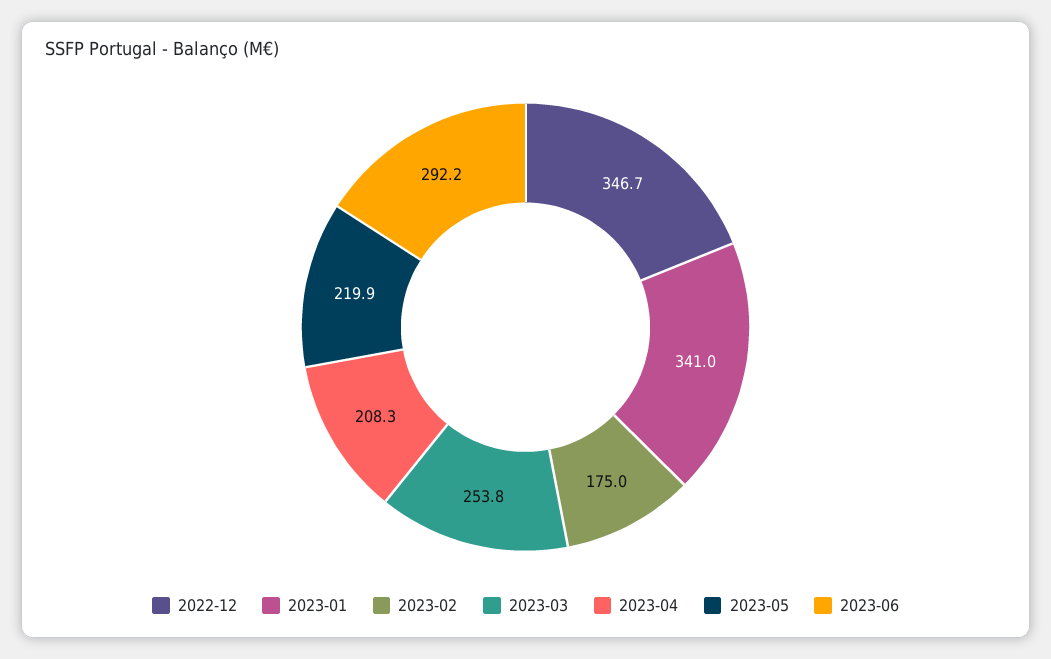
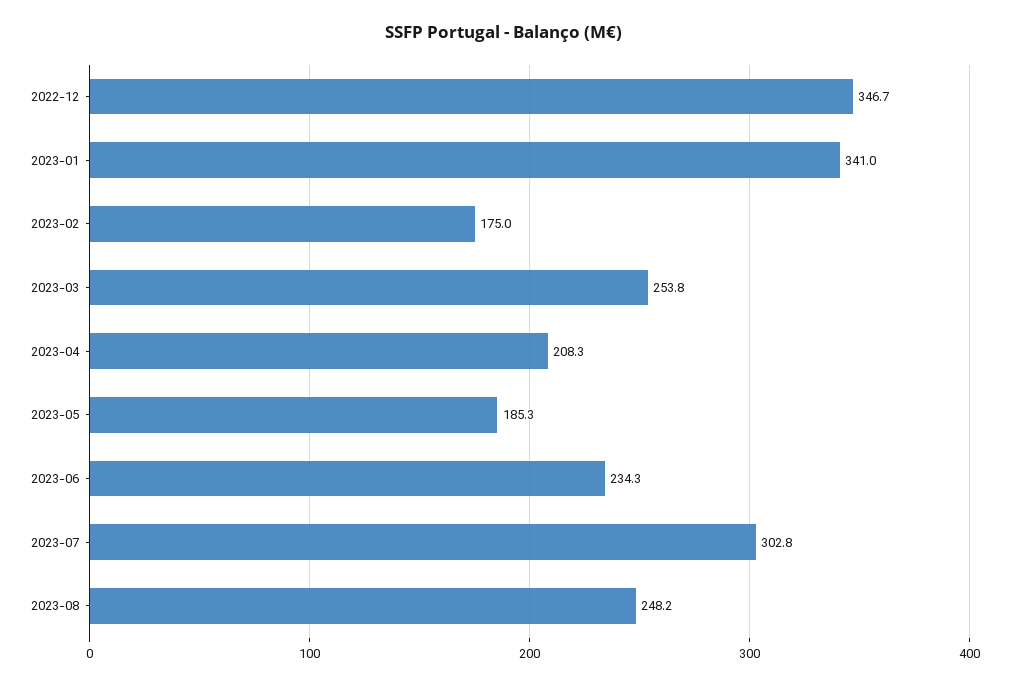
2023-05: 219.9 -> 185.3
2023-06: 292.2 -> 234.3
2023-07: none -> 302.8
2023-08: none -> 248.2

